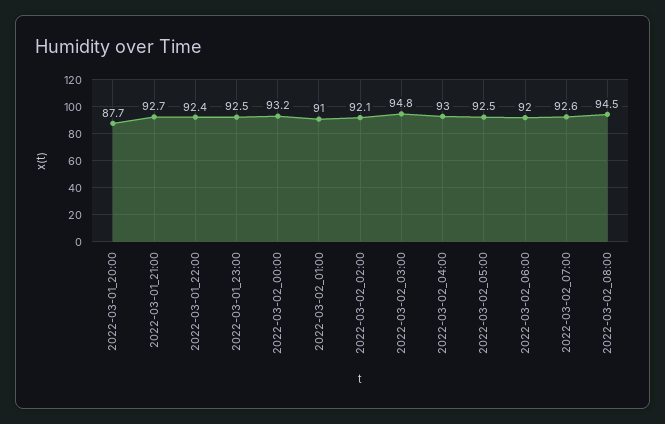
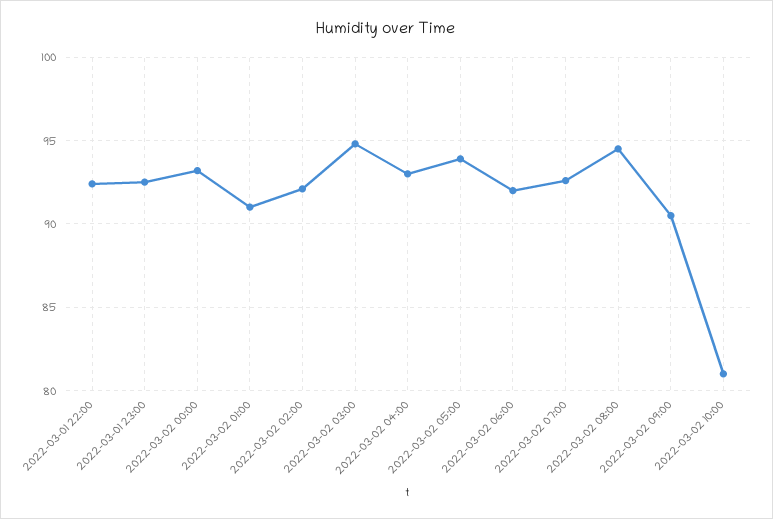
2022-03-01_20:00: 87.7 -> none
2022-03-01_21:00: 92.7 -> none
2022-03-02_05:00: 92.5 -> 94
2022-03-02 09:00: none -> 90.5
2022-03-02 10:00: none -> 81

